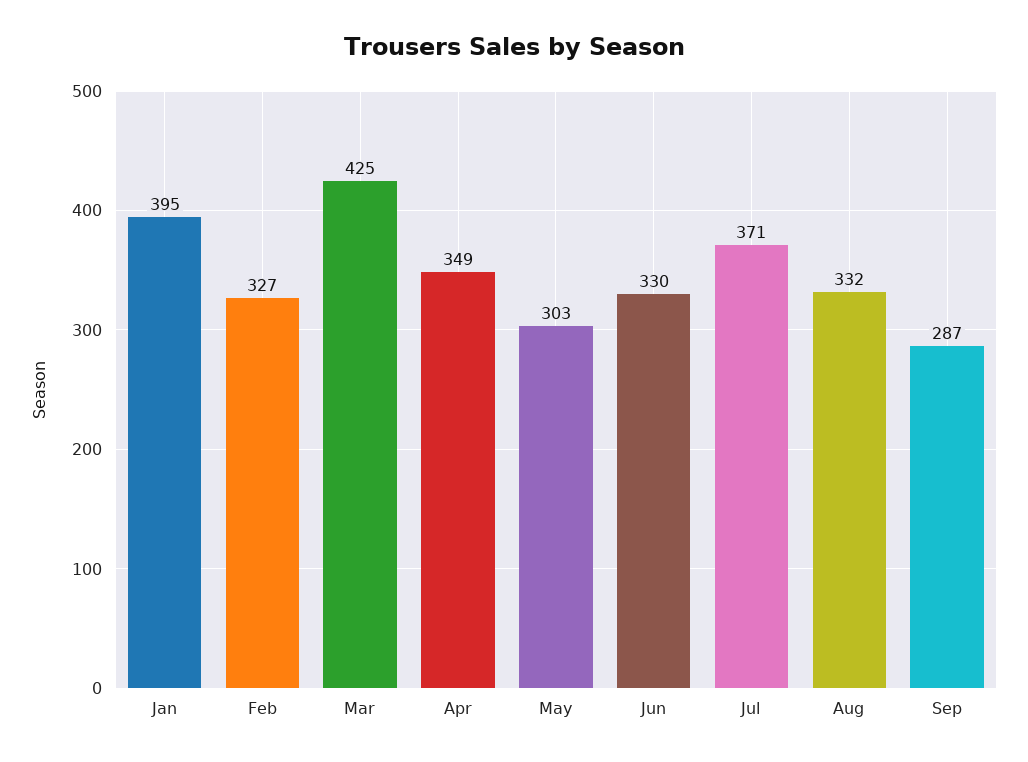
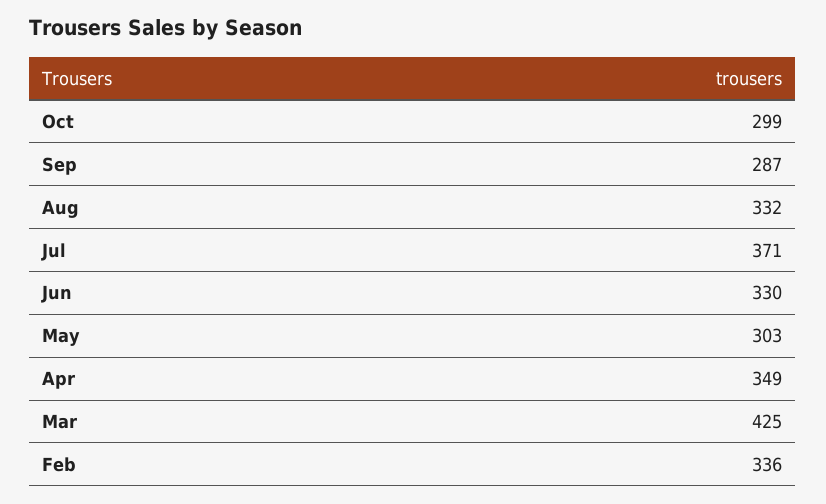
Jan: 395 -> none
Feb: 327 -> 336
Oct: none -> 299

